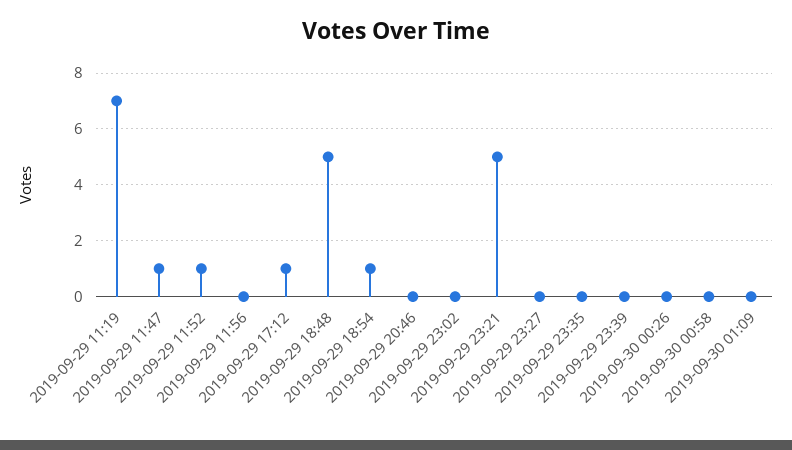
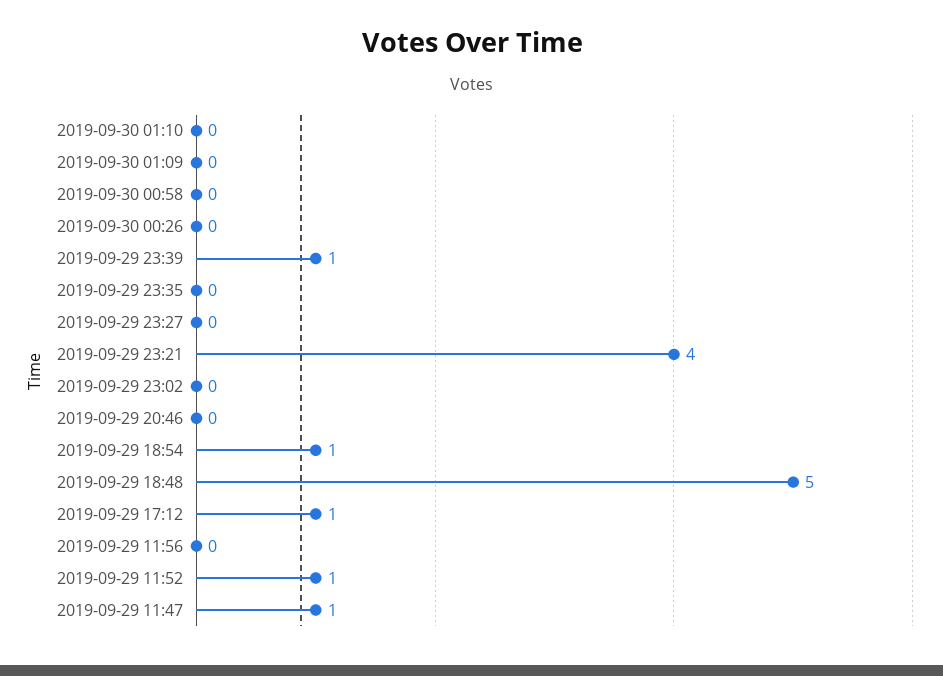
2019-09-29 11:19: 7 -> none
2019-09-29 23:21: 5 -> 4
2019-09-29 23:39: 0 -> 1
2019-09-30 01:10: none -> 0

